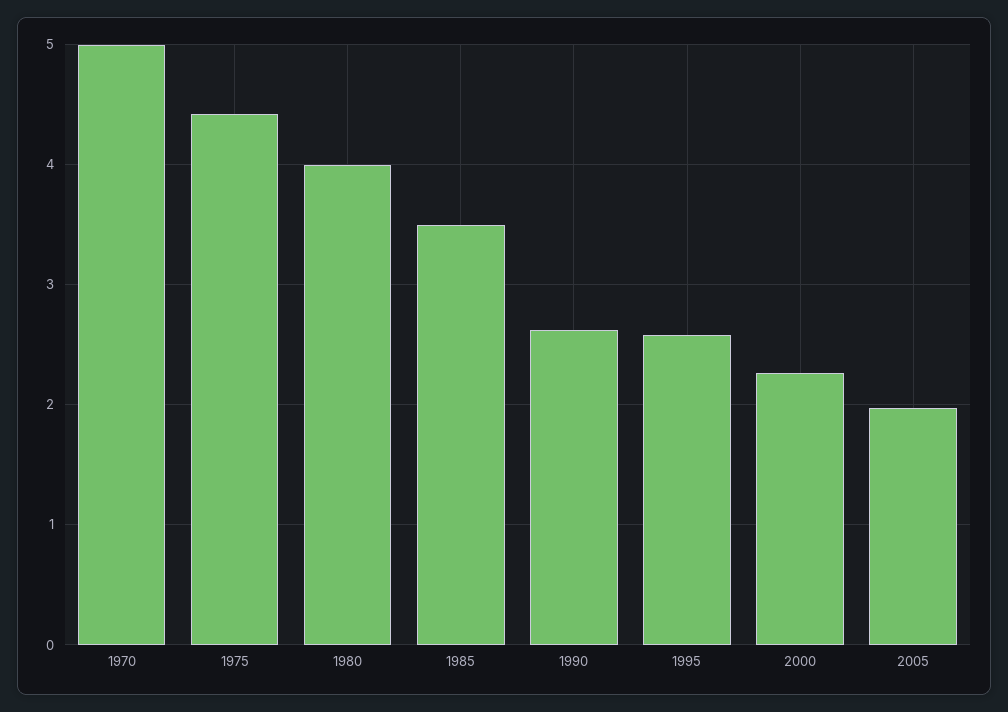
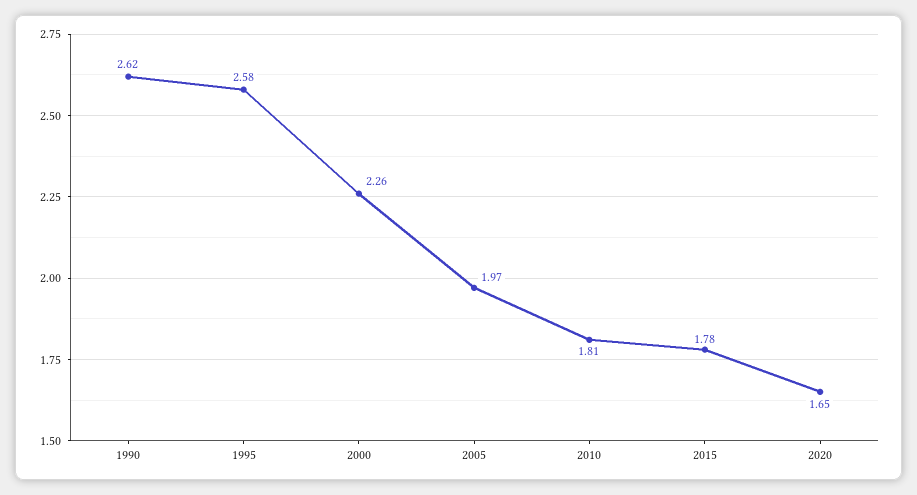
1970: 5 -> none
1975: 4.4 -> none
1980: 4 -> none
1985: 3.5 -> none
2010: none -> 1.81
2015: none -> 1.78
2020: none -> 1.65

